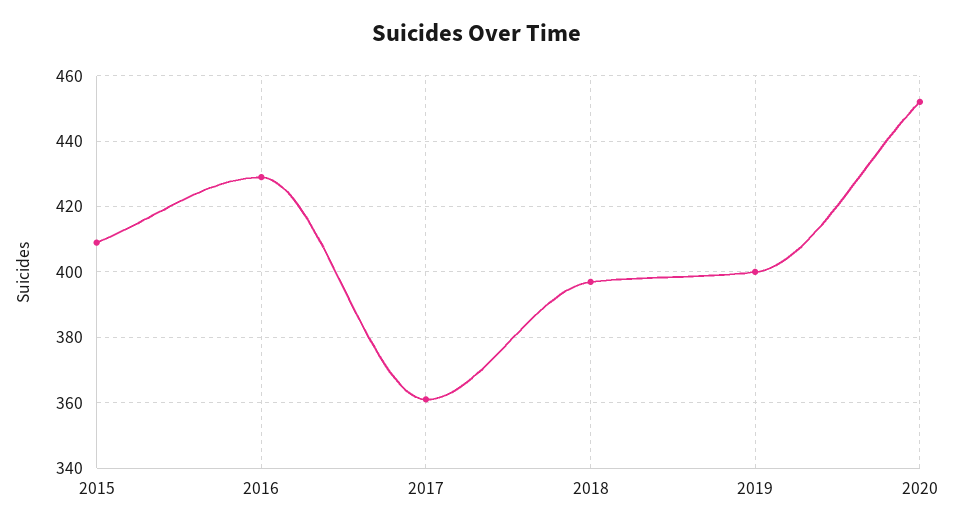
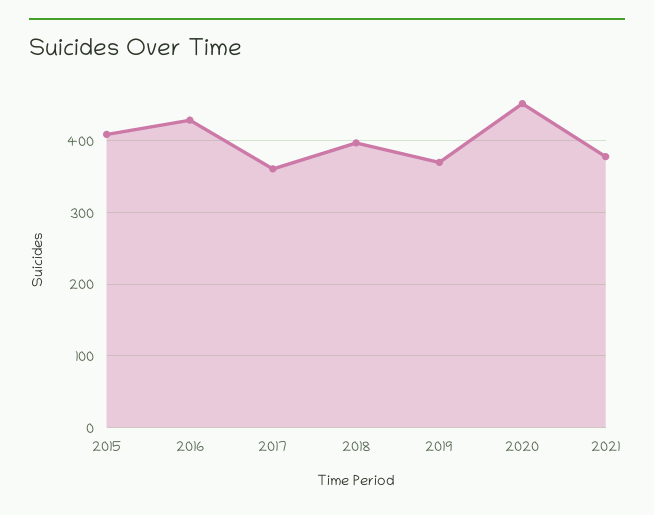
2019: 400 -> 370
2021: none -> 380

